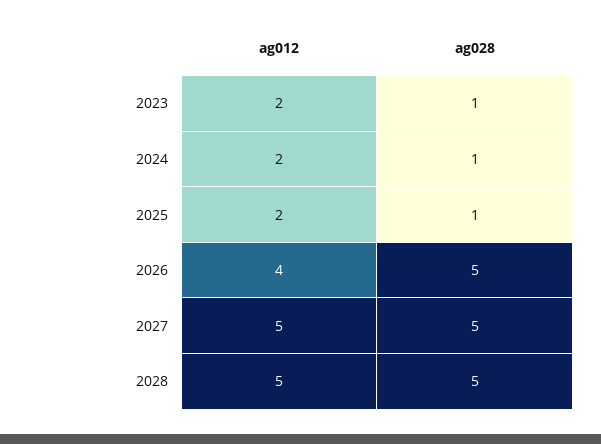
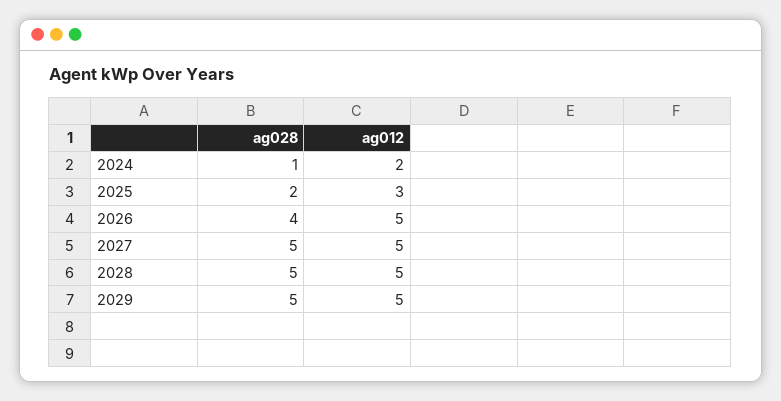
ag012, 2023: 2 -> none
ag028, 2023: 1 -> none
ag012, 2025: 2 -> 3
ag028, 2025: 1 -> 2
ag012, 2026: 4 -> 5
ag028, 2026: 5 -> 4
ag028, 2029: none -> 5
ag012, 2029: none -> 5

